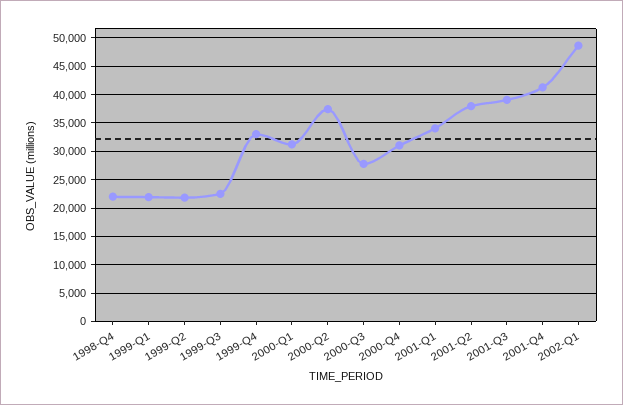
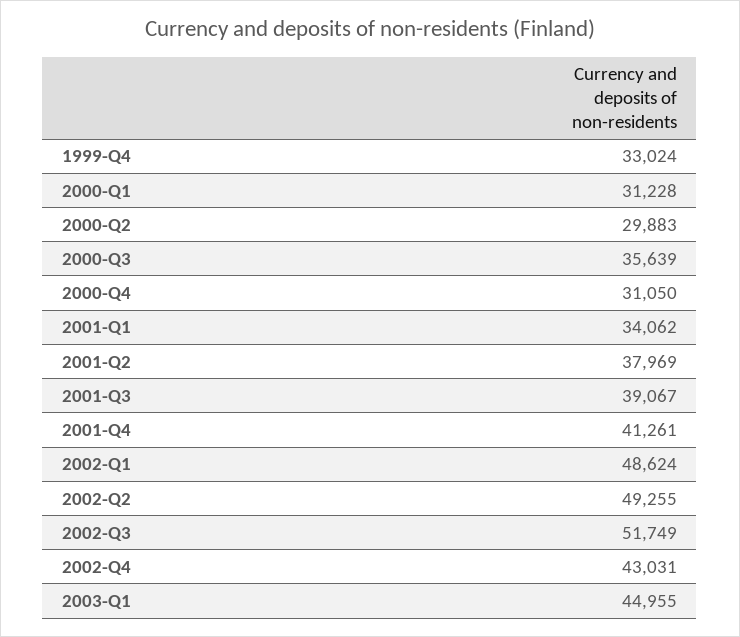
1998-Q4: 22500 -> none
1999-Q1: 22500 -> none
1999-Q2: 22500 -> none
1999-Q3: 22500 -> none
2000-Q2: 37500 -> 29883
2000-Q3: 27500 -> 35639
2002-Q2: none -> 49255
2002-Q3: none -> 51749
2002-Q4: none -> 43031
2003-Q1: none -> 44955

